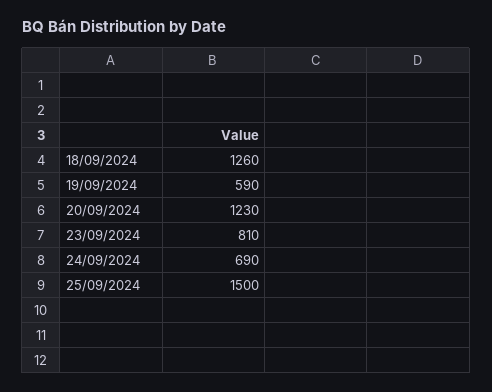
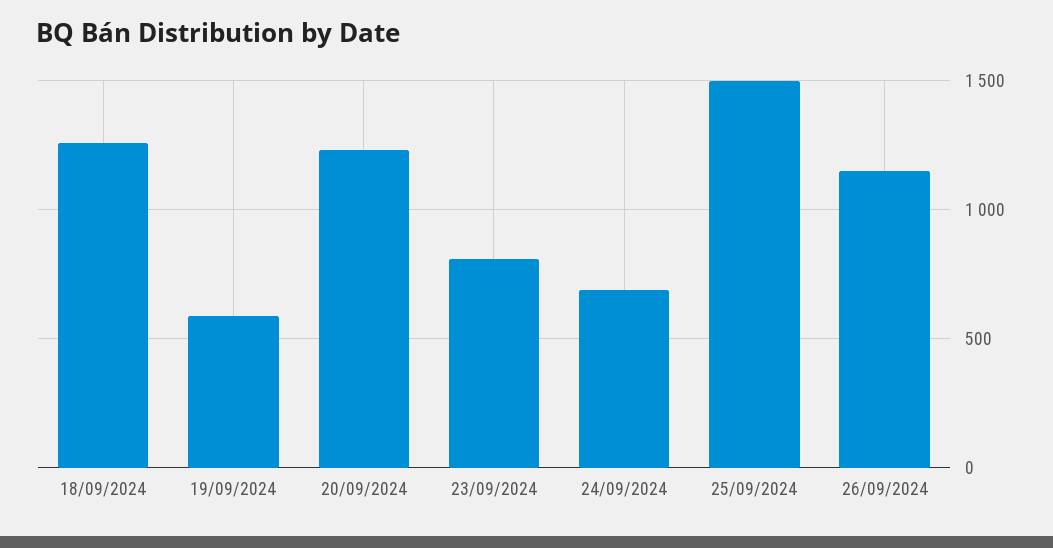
26/09/2024: none -> 1150

